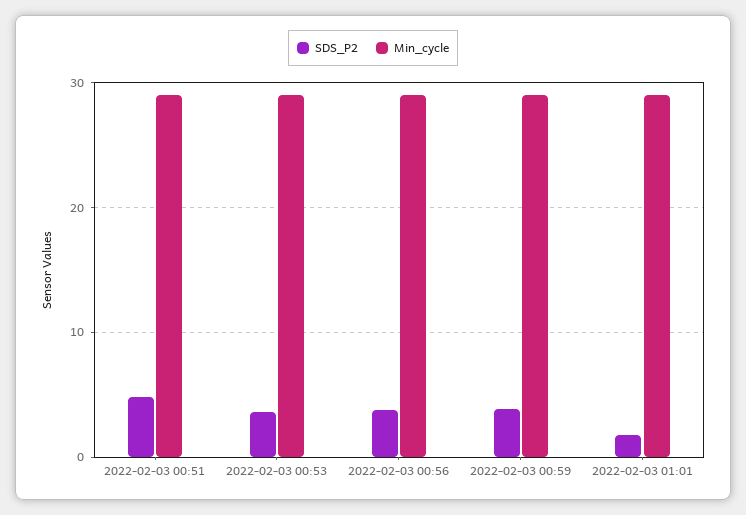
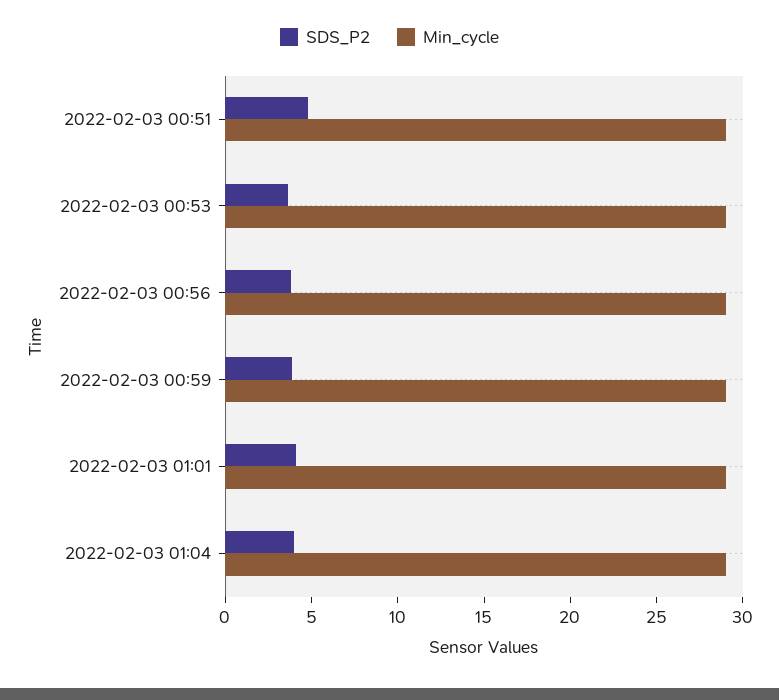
SDS_P2, 2022-02-03 01:01: 2 -> 4
SDS_P2, 2022-02-03 01:04: none -> 4
Min_cycle, 2022-02-03 01:04: none -> 29

